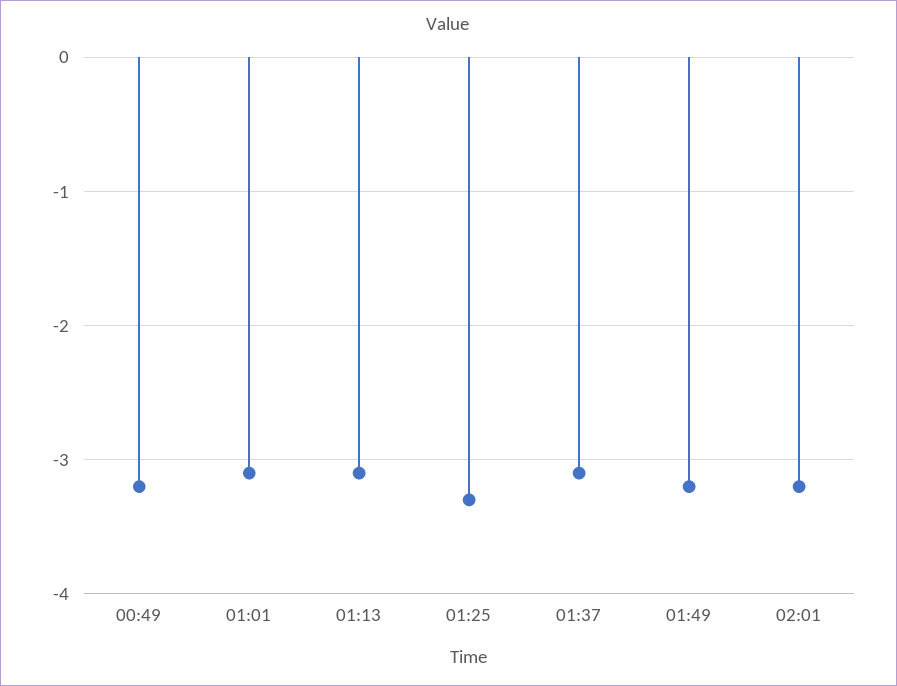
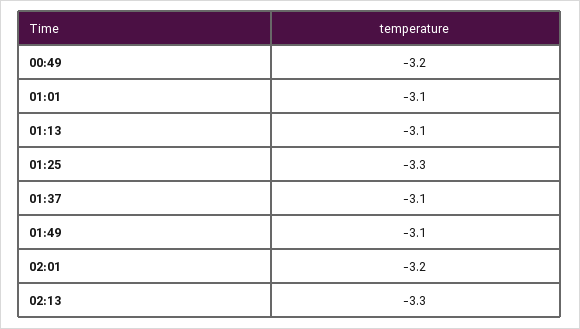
01:49: -3.2 -> -3.1
02:13: none -> -3.3

